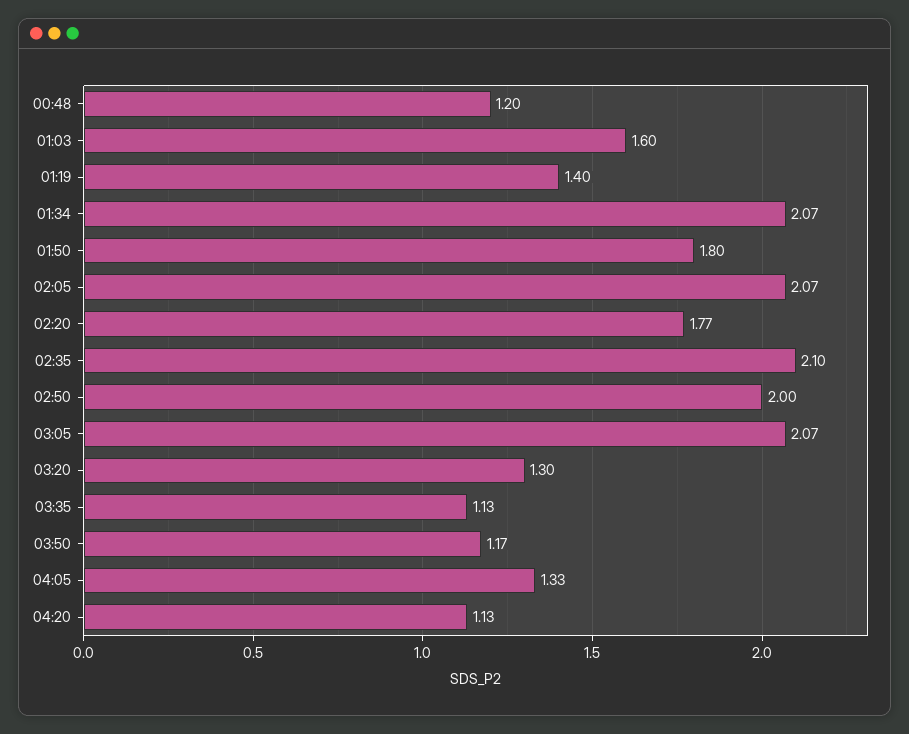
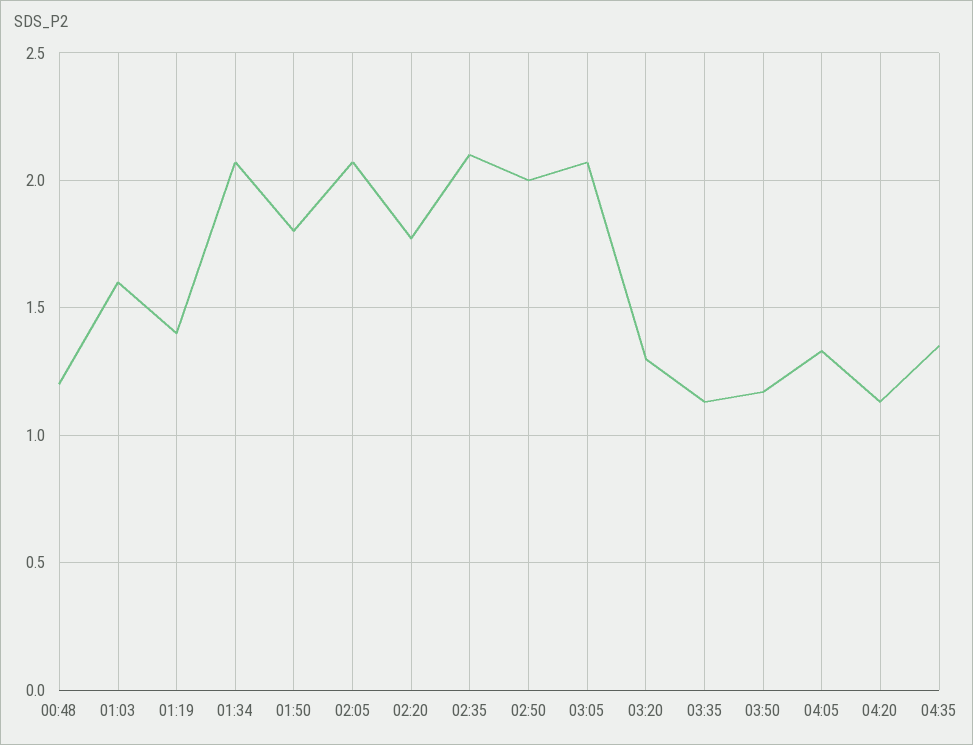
04:35: none -> 1.35

